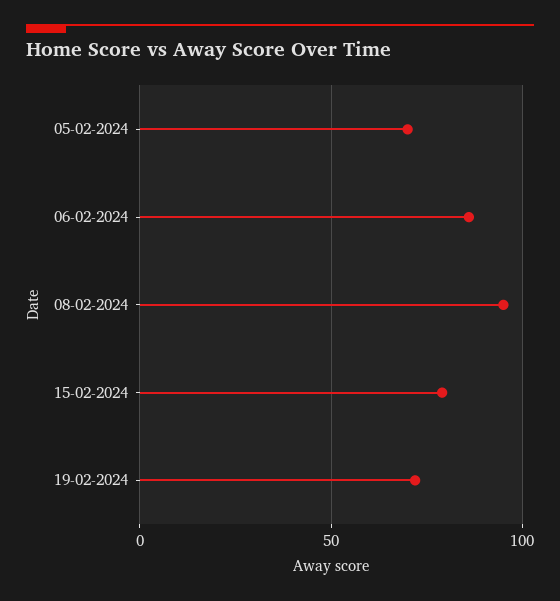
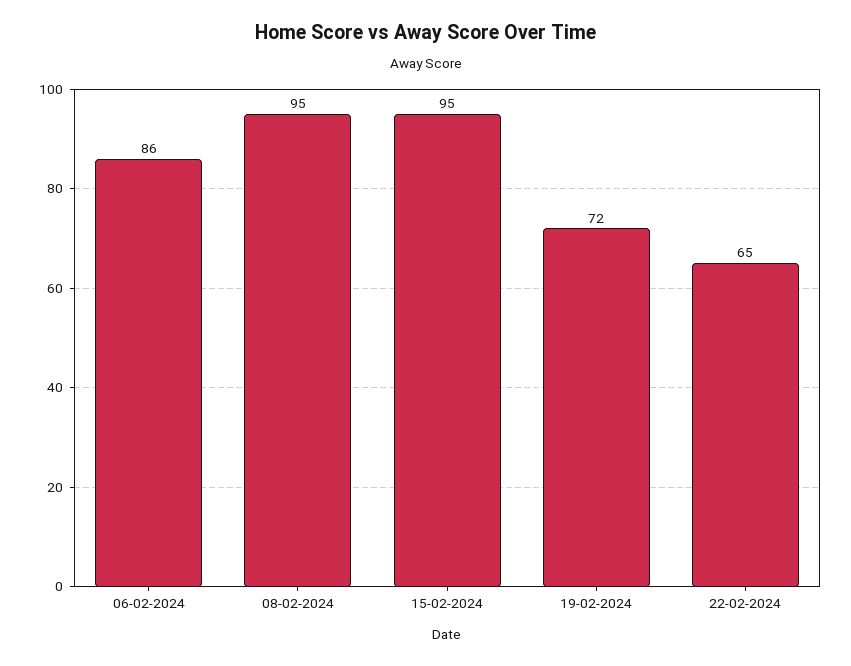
05-02-2024: 70 -> none
15-02-2024: 80 -> 95
22-02-2024: none -> 65

